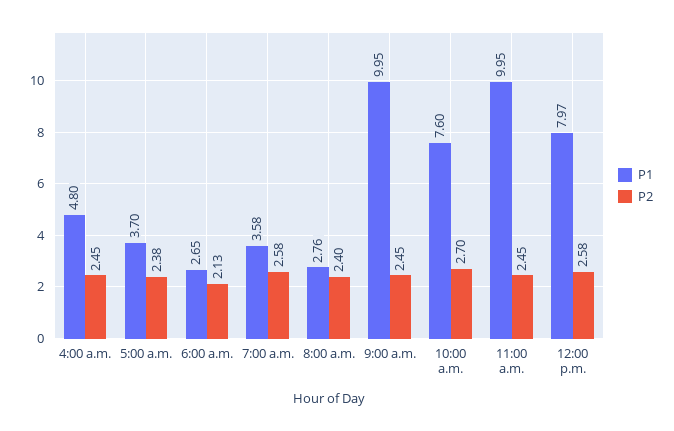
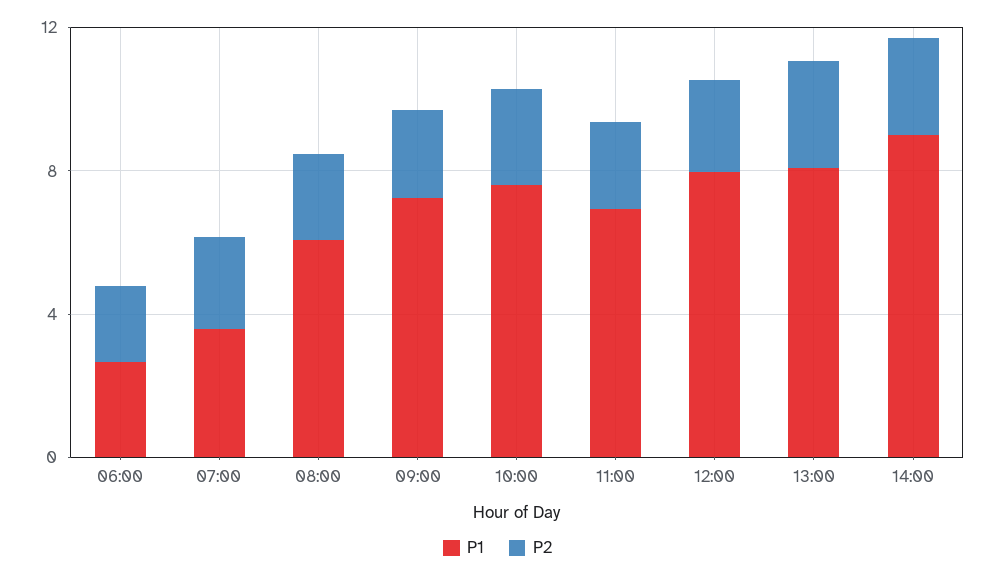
P1, 4:00 a.m.: 4.8 -> none
P2, 4:00 a.m.: 2.45 -> none
P1, 5:00 a.m.: 3.7 -> none
P2, 5:00 a.m.: 2.38 -> none
P1, 8:00 a.m.: 2.76 -> 6
P1, 9:00 a.m.: 9.95 -> 7
P1, 11:00 a.m.: 9.95 -> 7
P1, 13:00: none -> 8
P2, 13:00: none -> 3
P1, 14:00: none -> 9
P2, 14:00: none -> 3

